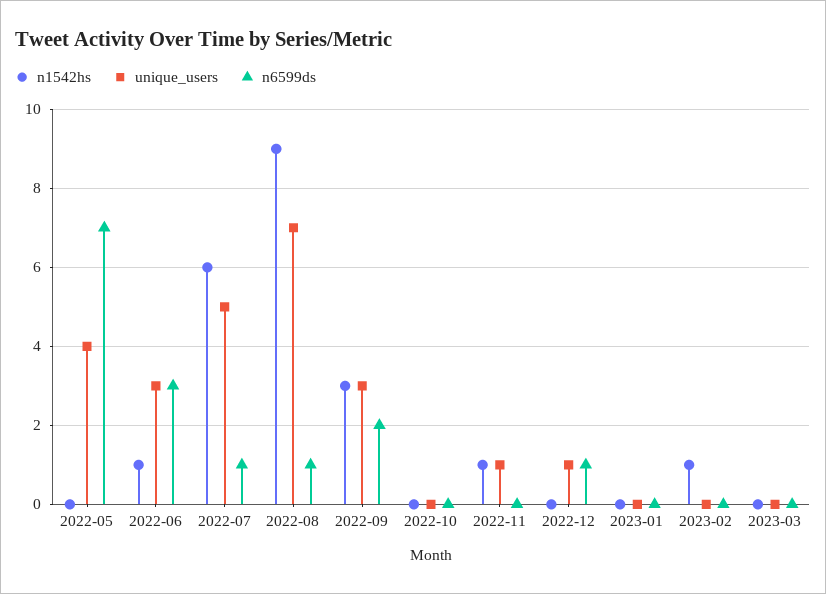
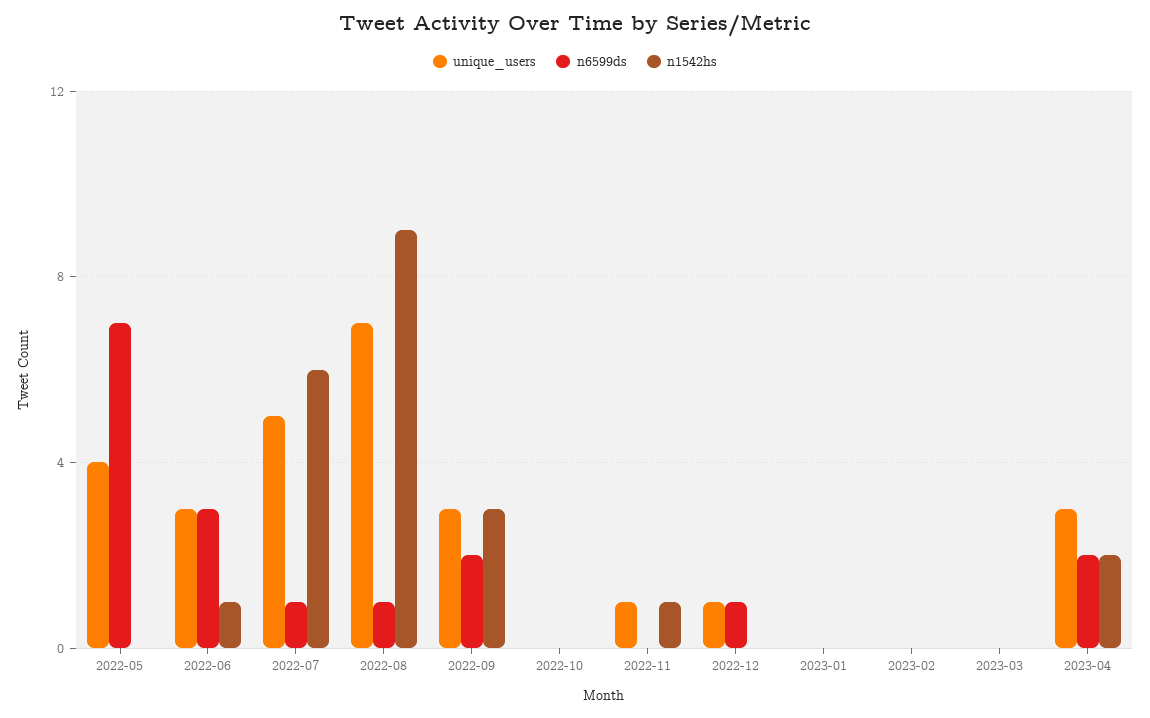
n1542hs, 2023-02: 1 -> 0
unique_users, 2023-04: none -> 3
n6599ds, 2023-04: none -> 2
n1542hs, 2023-04: none -> 2

